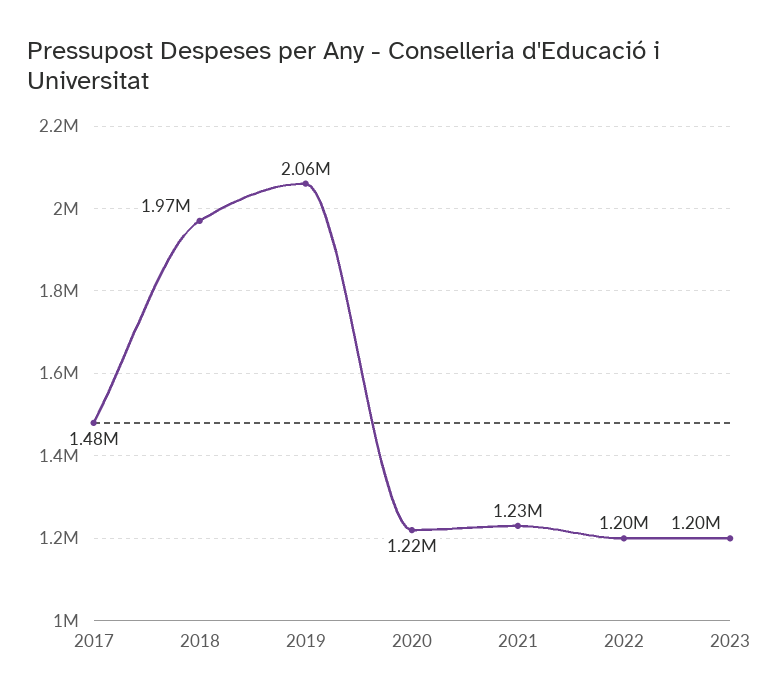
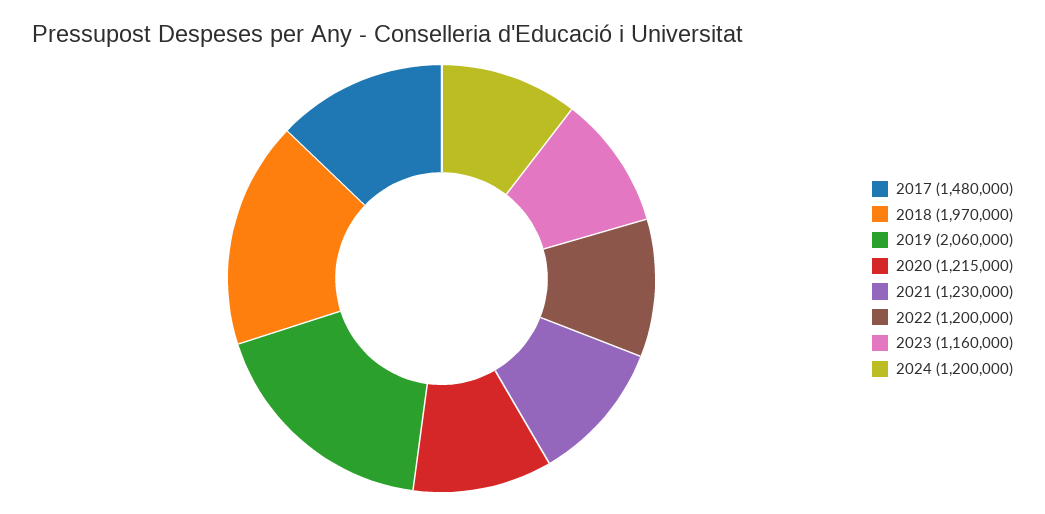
2023: 1200000 -> 1160000
2024: none -> 1200000

